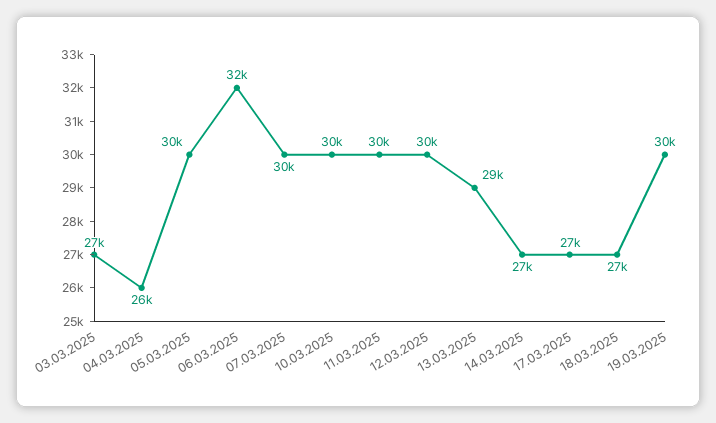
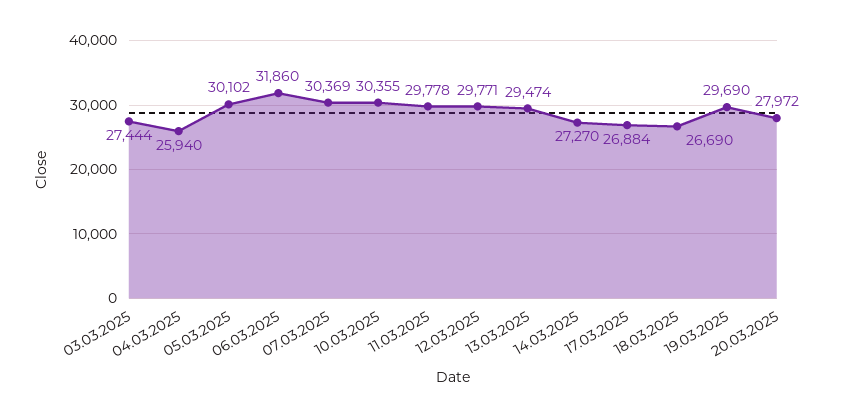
20.03.2025: none -> 27972

